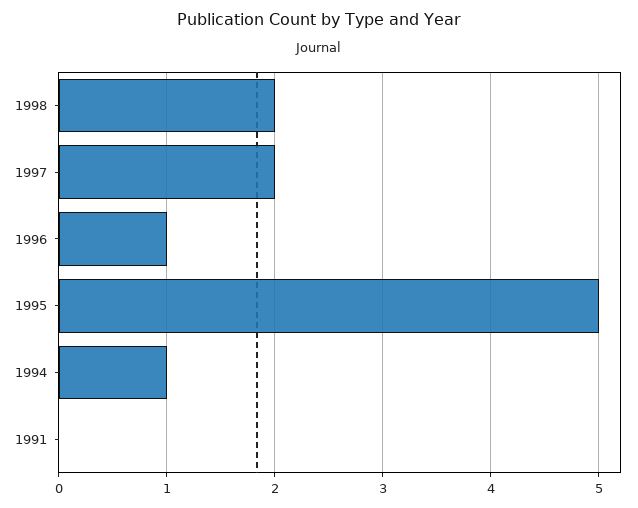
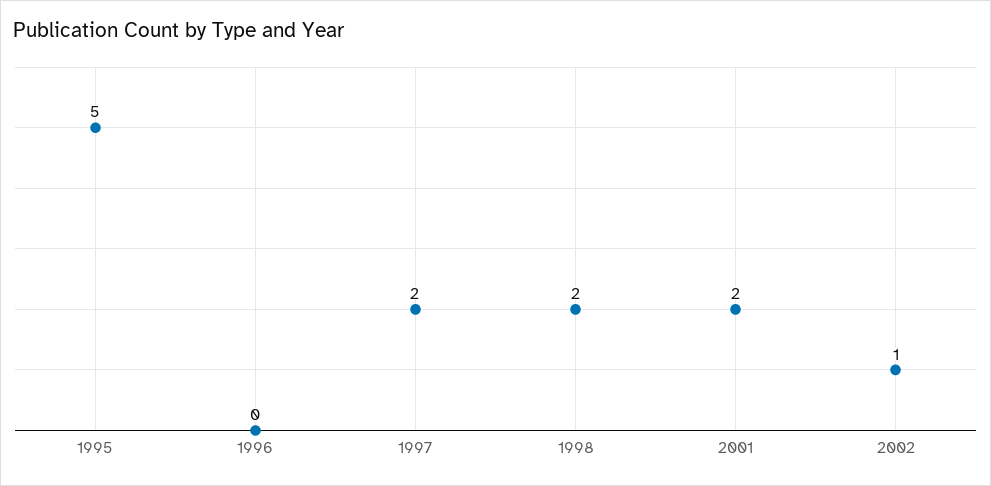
1996: 1 -> 0
1994: 1 -> none
1991: 0 -> none
2001: none -> 2
2002: none -> 1

